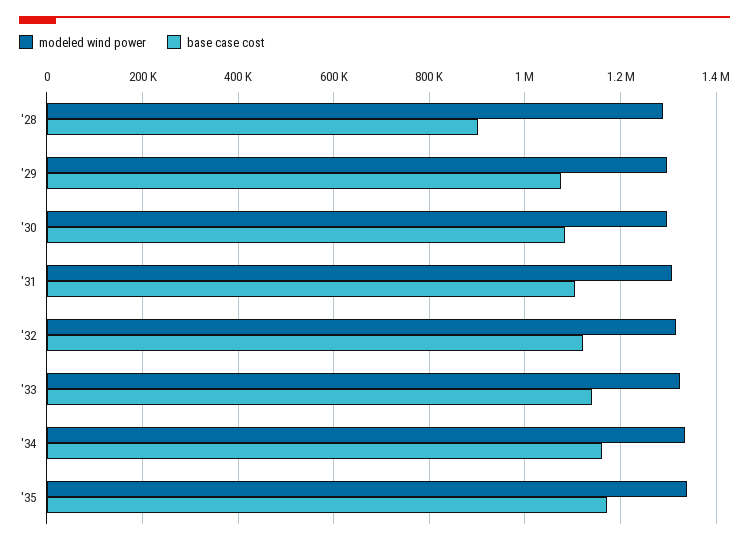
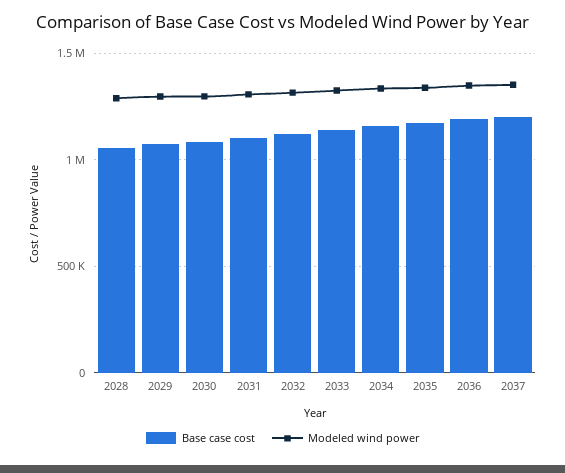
base case cost, '28: 900000 -> 1050000
base case cost, 2036: none -> 1200000
modeled wind power, 2036: none -> 1350000
base case cost, 2037: none -> 1200000
modeled wind power, 2037: none -> 1350000

